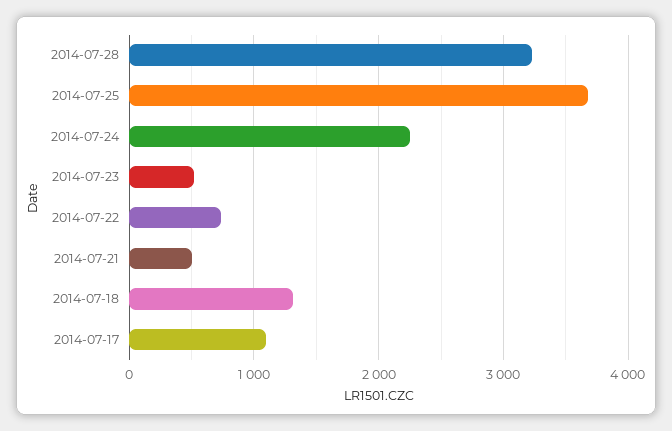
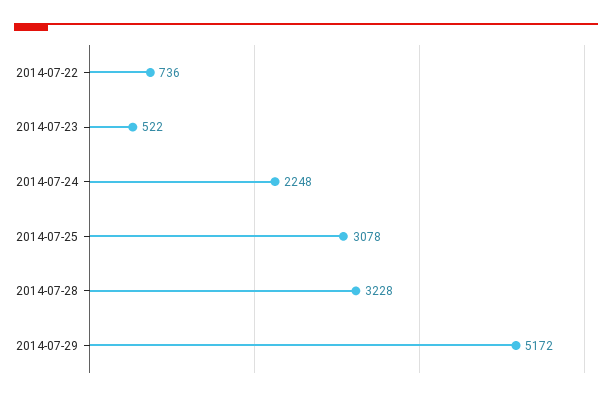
2014-07-25: 3700 -> 3078
2014-07-21: 500 -> none
2014-07-18: 1300 -> none
2014-07-17: 1100 -> none
2014-07-29: none -> 5172

